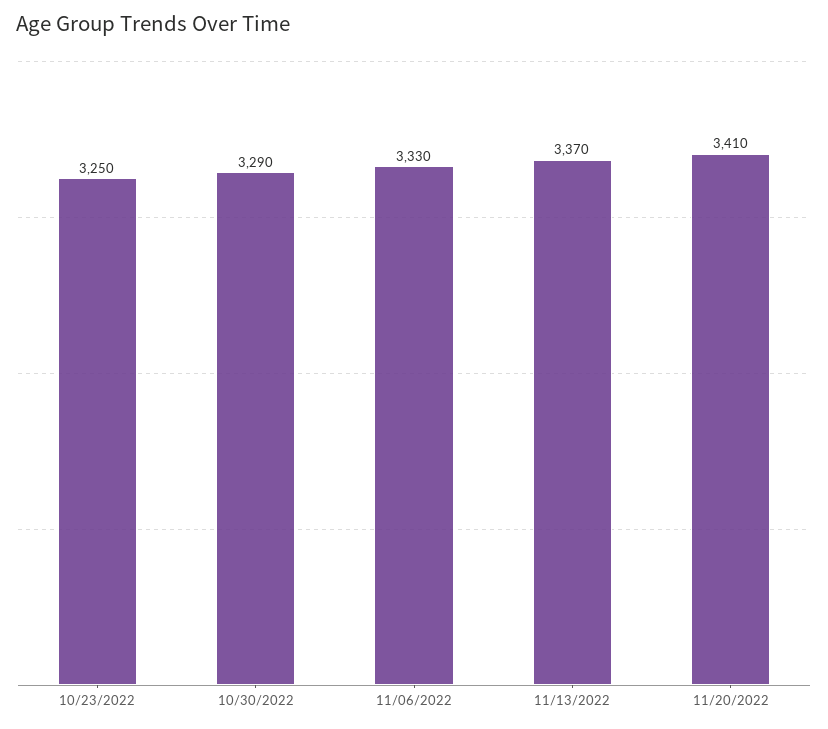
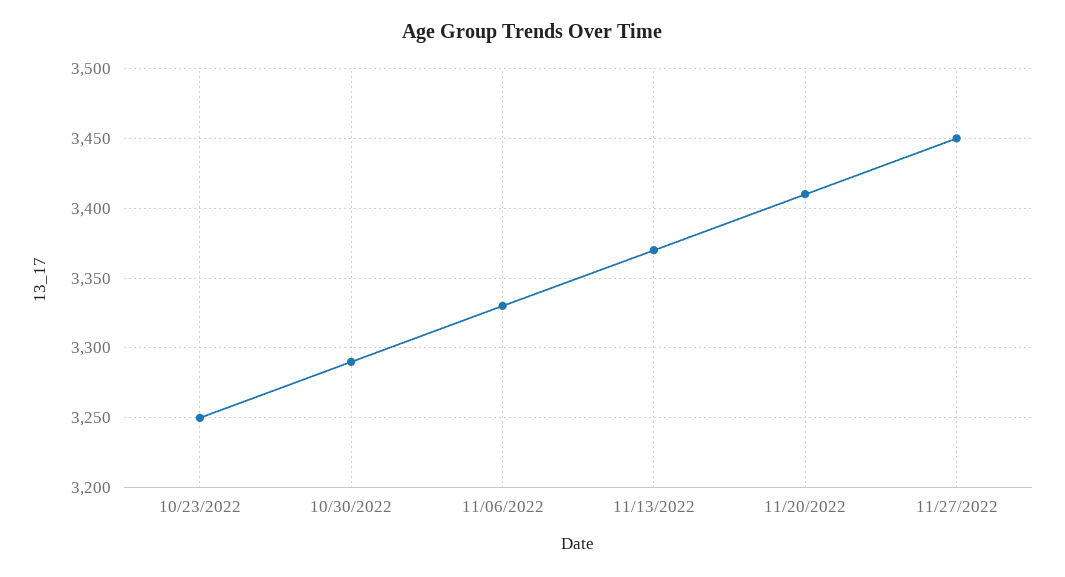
11/27/2022: none -> 3450

